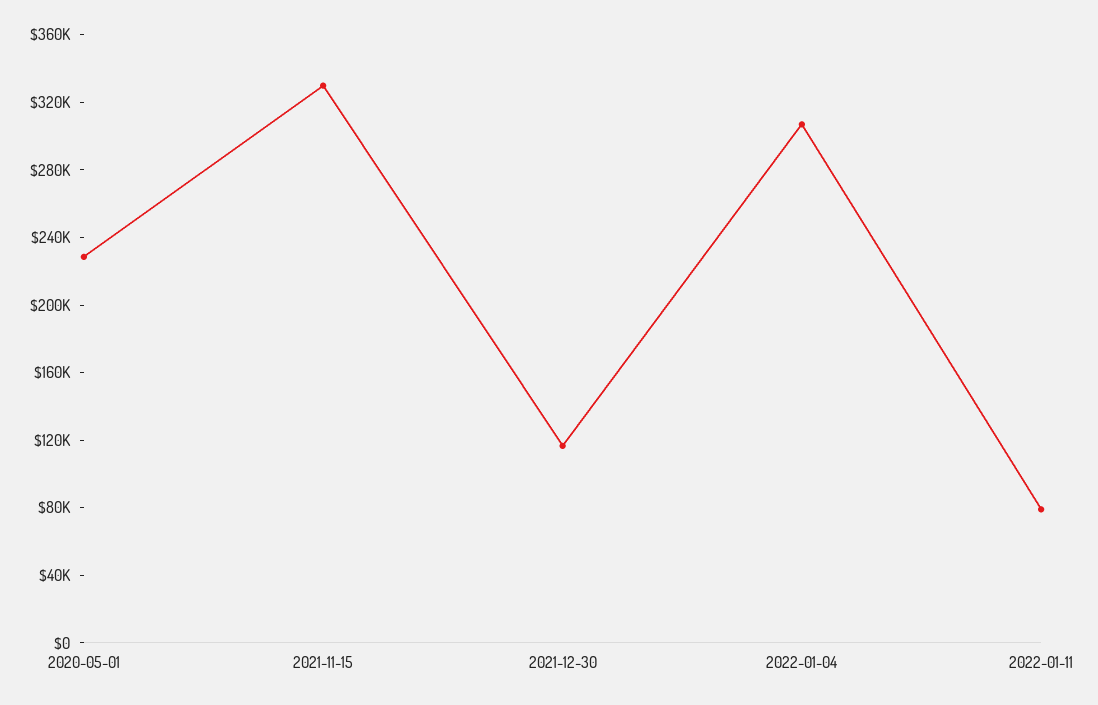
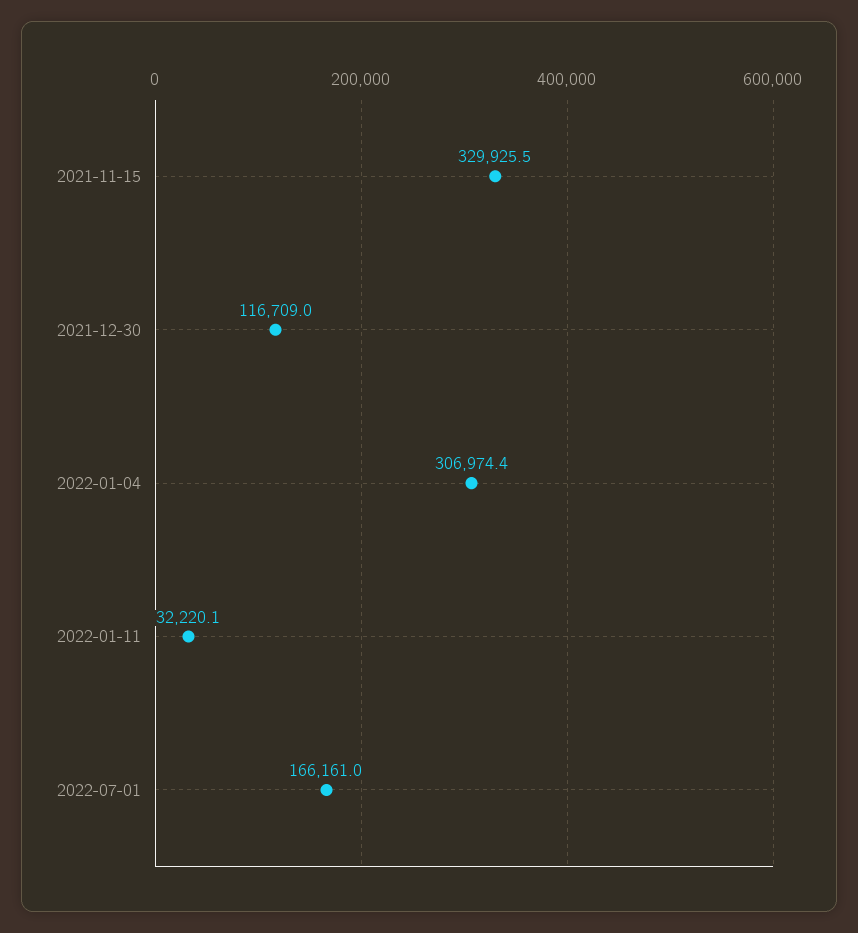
2020-05-01: 230000 -> none
2022-01-11: 80000 -> 32220.1
2022-07-01: none -> 166161

